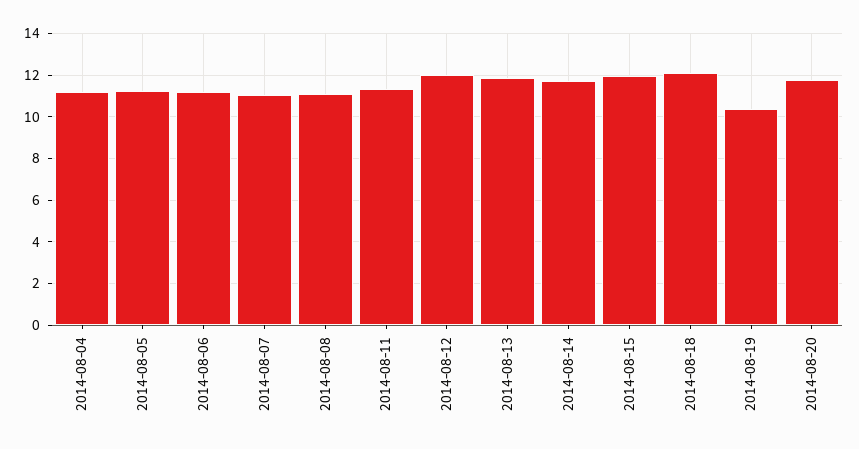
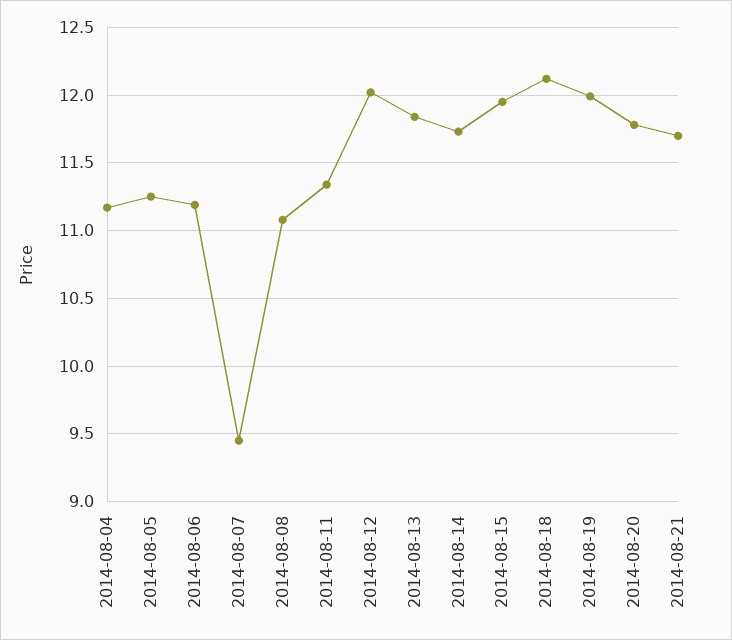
2014-08-07: 11 -> 9.45
2014-08-19: 10.5 -> 12
2014-08-21: none -> 11.7

